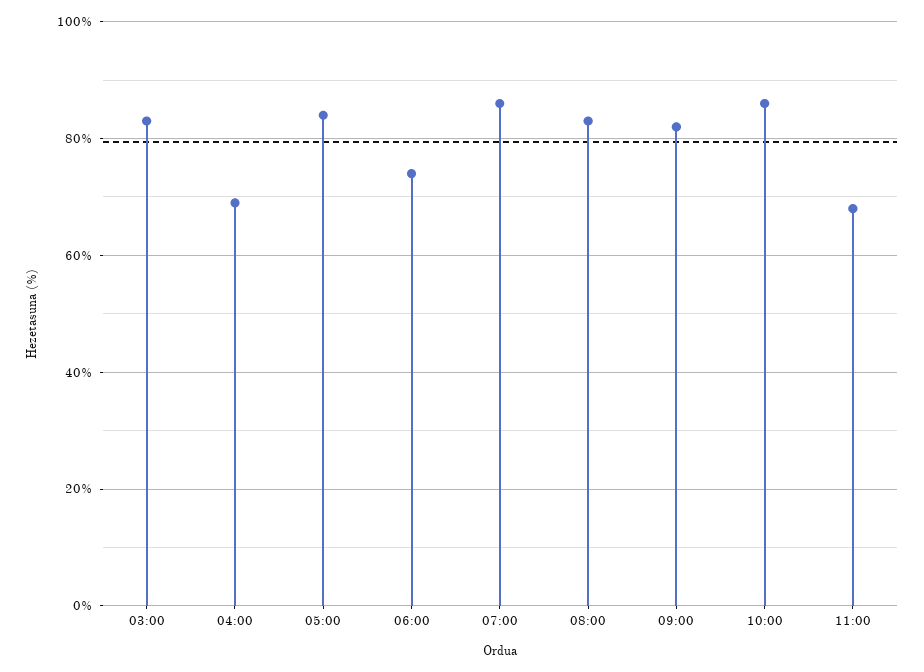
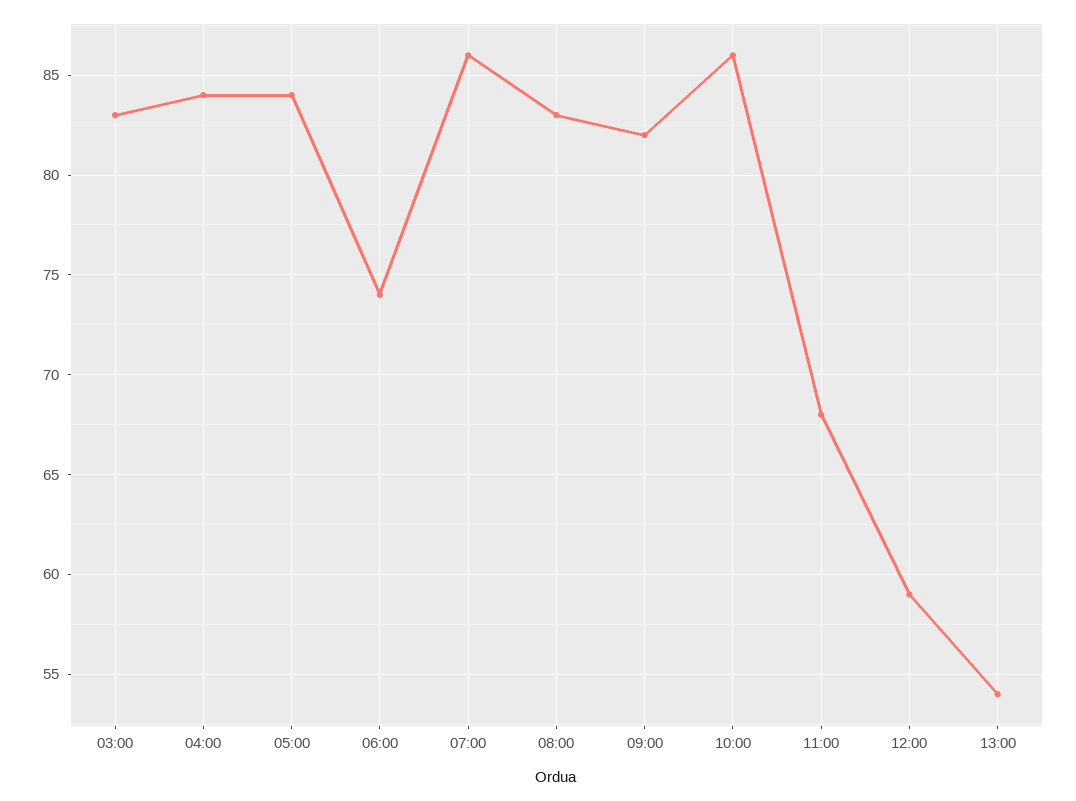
04:00: 70 -> 84
12:00: none -> 59
13:00: none -> 54

